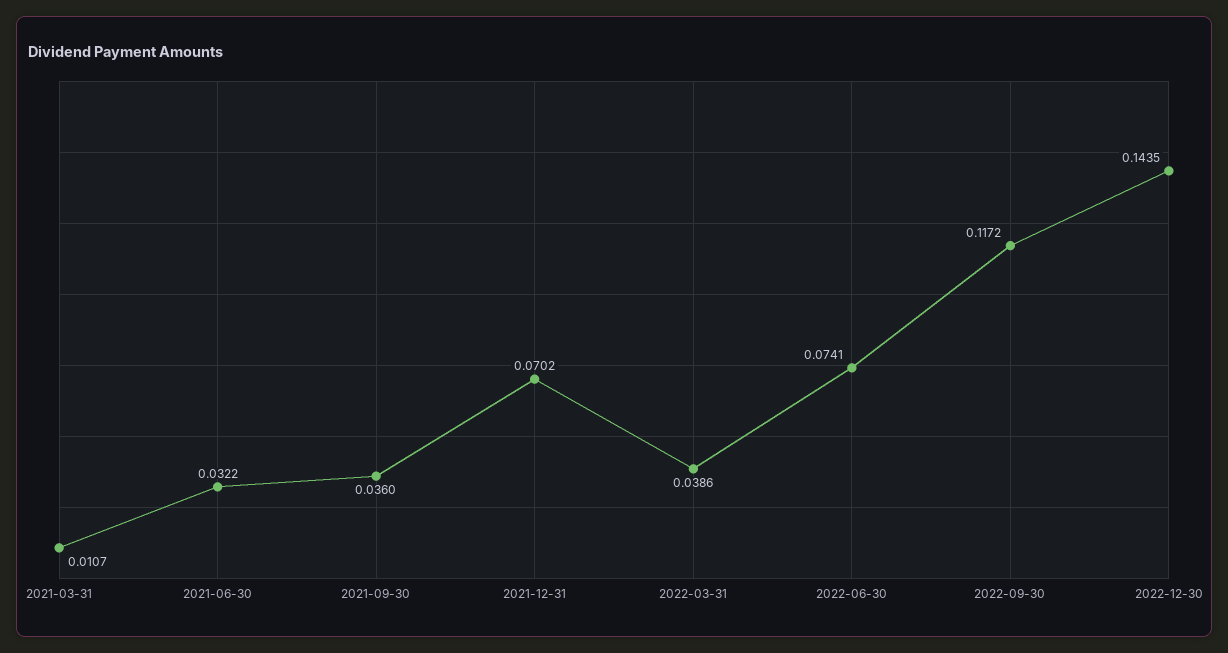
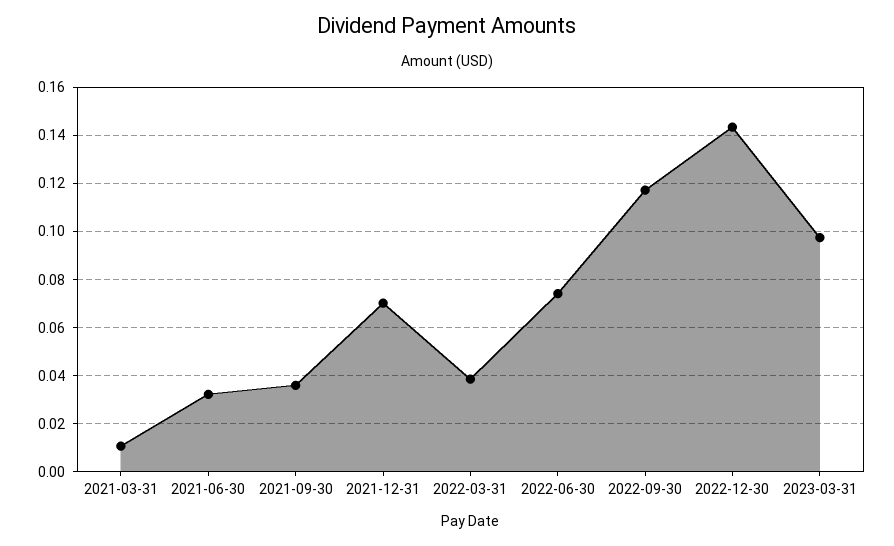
2023-03-31: none -> 0.0975

